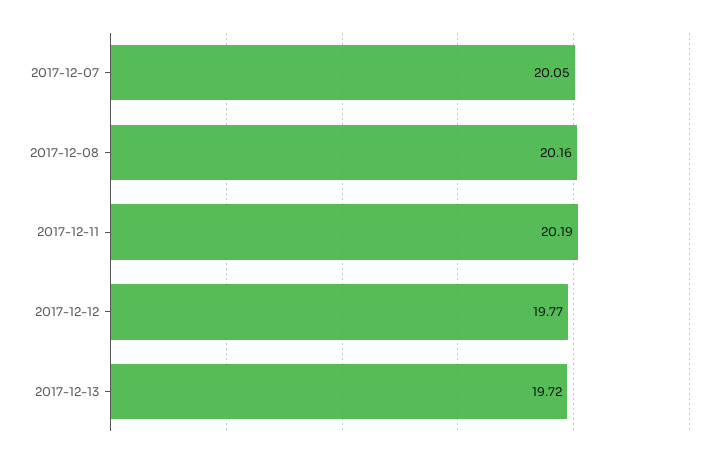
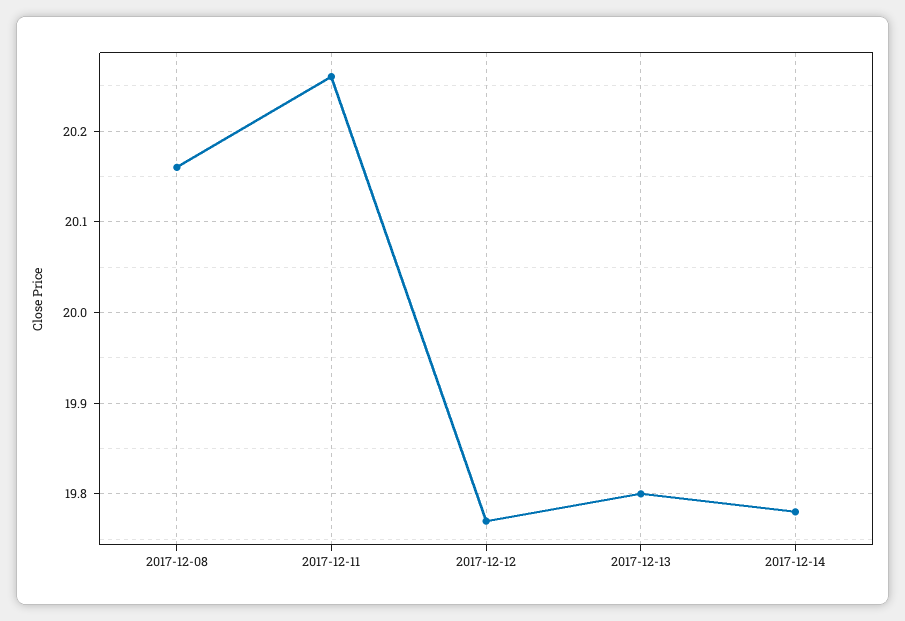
2017-12-07: 20.05 -> none
2017-12-11: 20.19 -> 20.26
2017-12-13: 19.72 -> 19.8
2017-12-14: none -> 19.78

